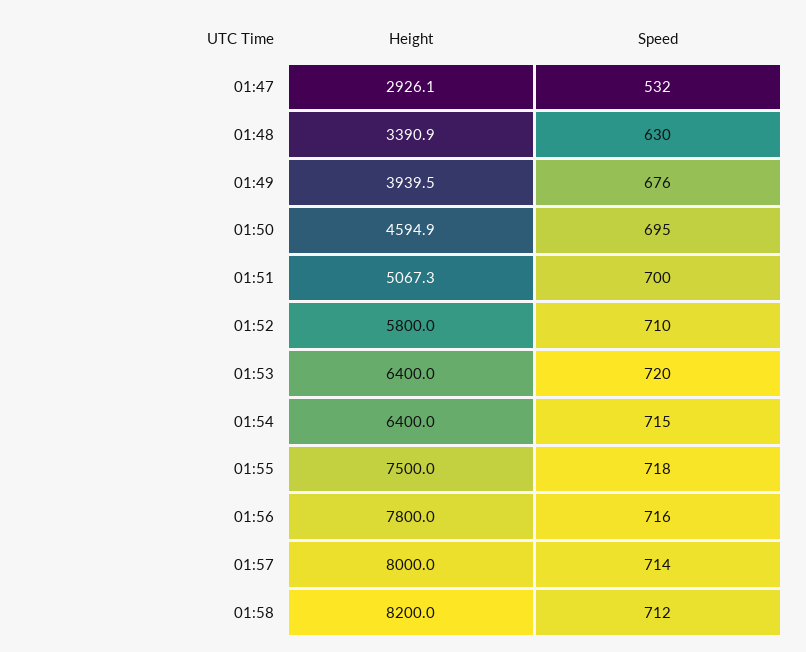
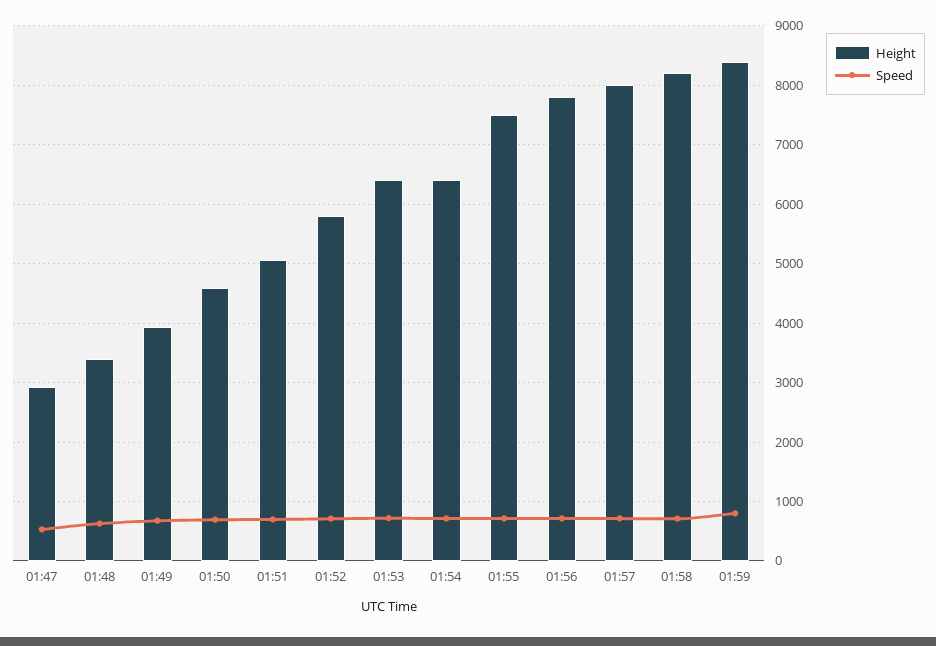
Height, 01:59: none -> 8400
Speed, 01:59: none -> 800

